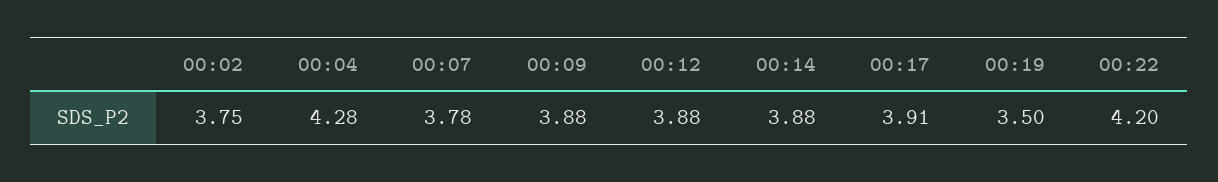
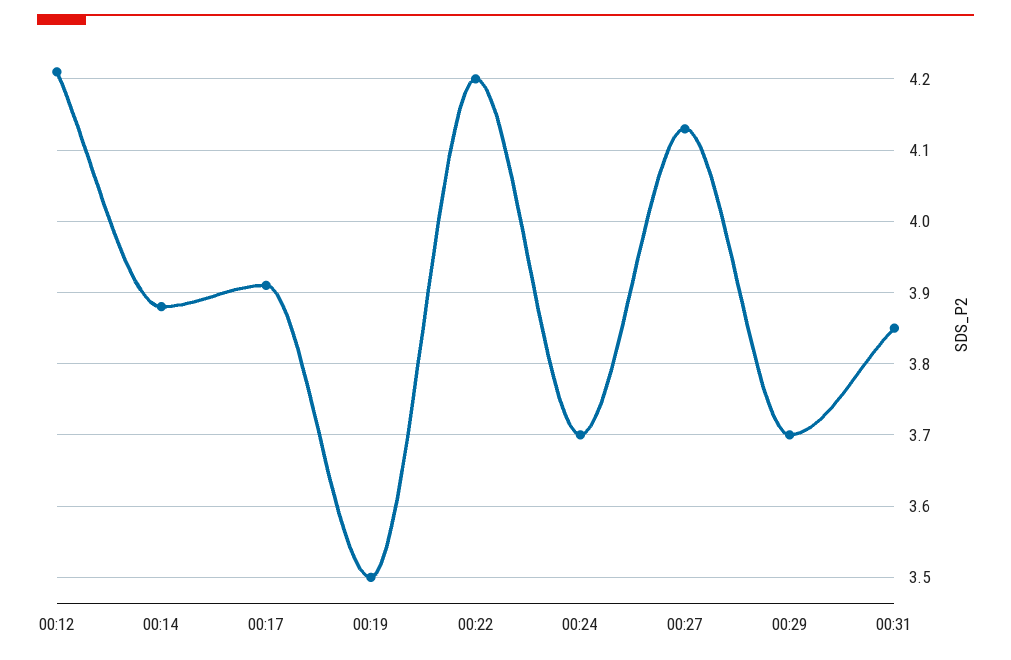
00:02: 3.75 -> none
00:04: 4.28 -> none
00:07: 3.78 -> none
00:09: 3.88 -> none
00:12: 3.88 -> 4.21
00:24: none -> 3.7
00:27: none -> 4.13
00:29: none -> 3.7
00:31: none -> 3.85

